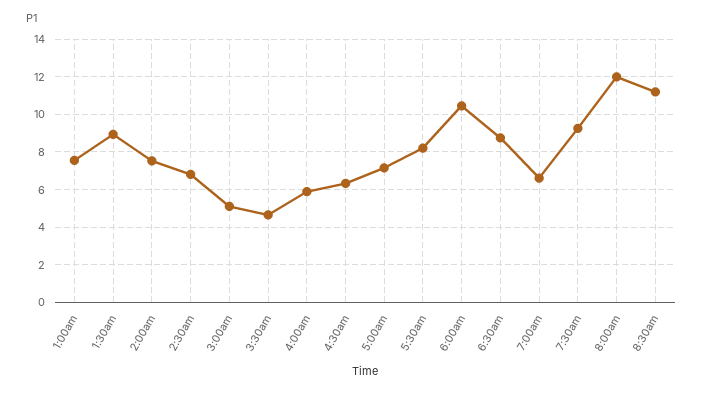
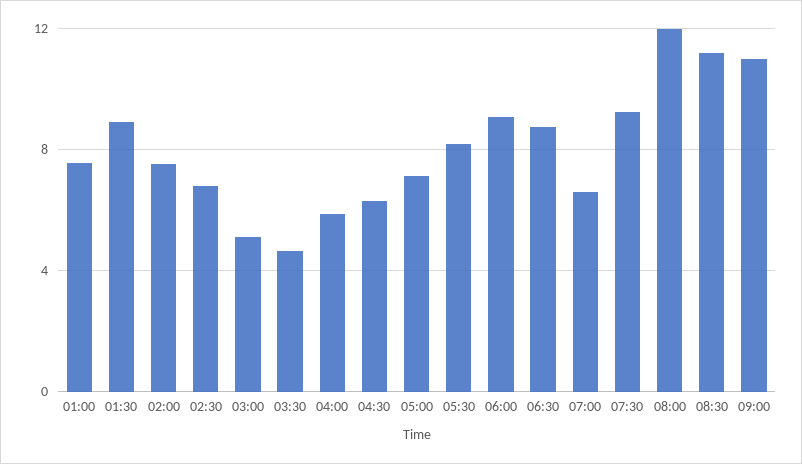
6:00am: 10.5 -> 9
09:00: none -> 11

